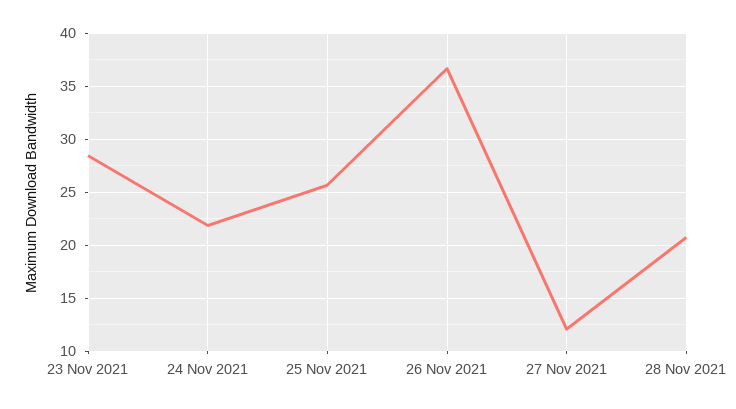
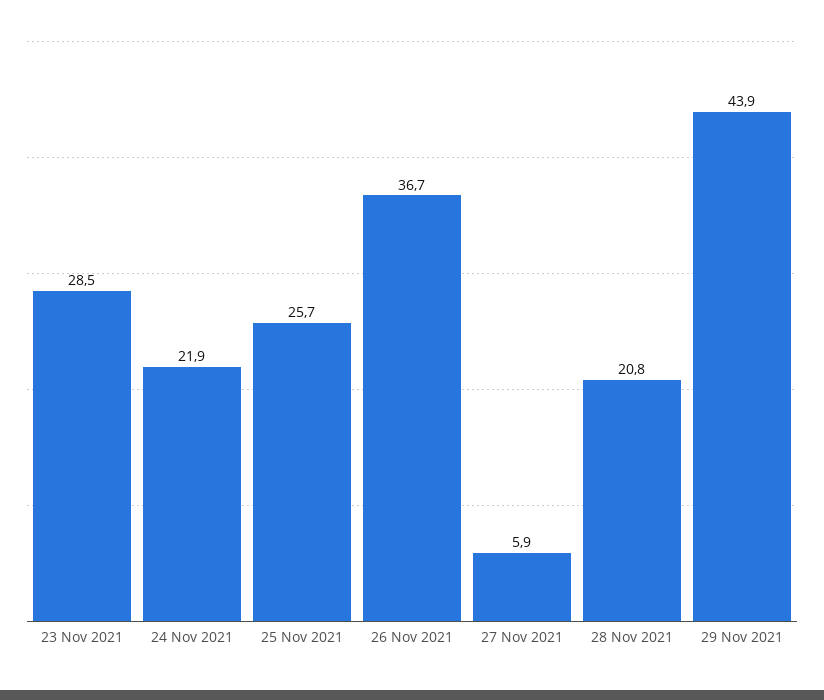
27 Nov 2021: 12 -> 5.9
29 Nov 2021: none -> 43.9

